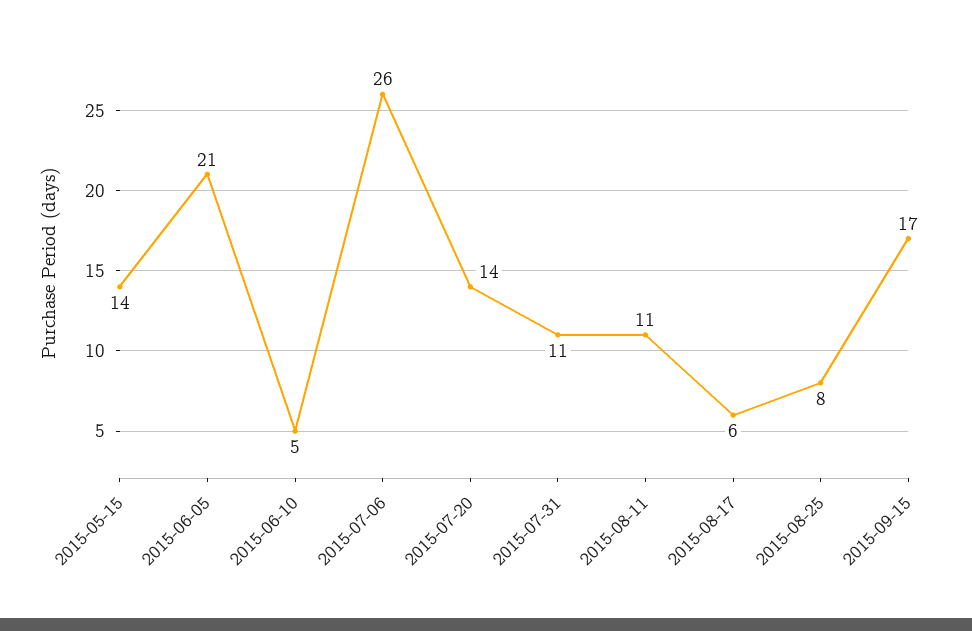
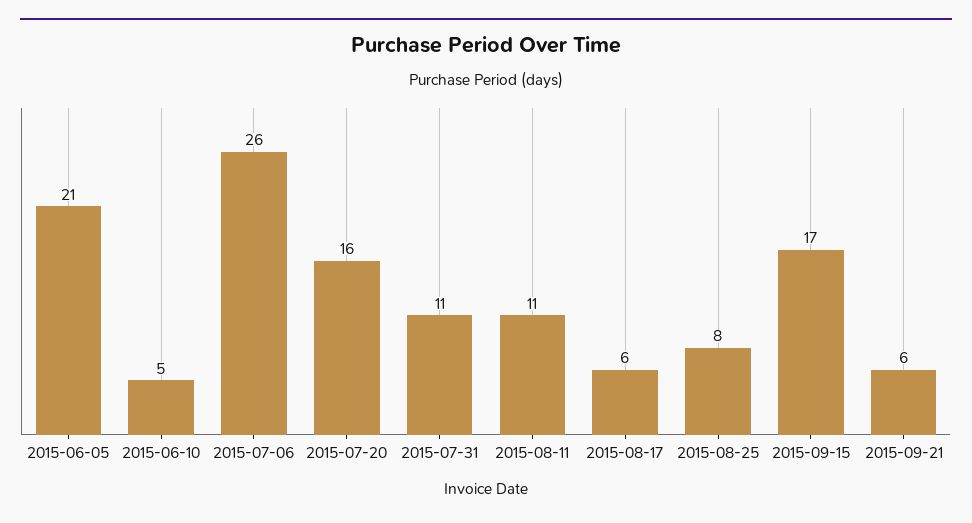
2015-05-15: 14 -> none
2015-07-20: 14 -> 16
2015-09-21: none -> 6

